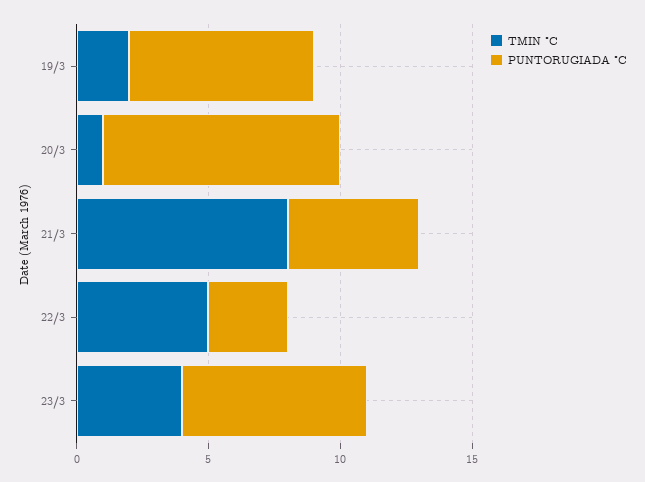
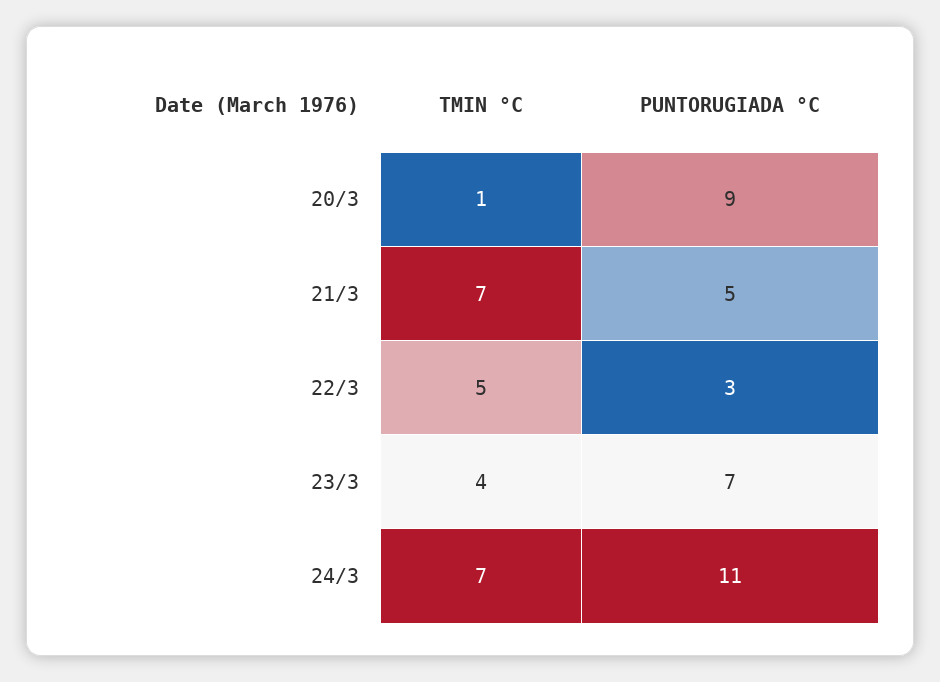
TMIN °C, 19/3: 2 -> none
PUNTORUGIADA °C, 19/3: 7 -> none
TMIN °C, 21/3: 8 -> 7
TMIN °C, 24/3: none -> 7
PUNTORUGIADA °C, 24/3: none -> 11

